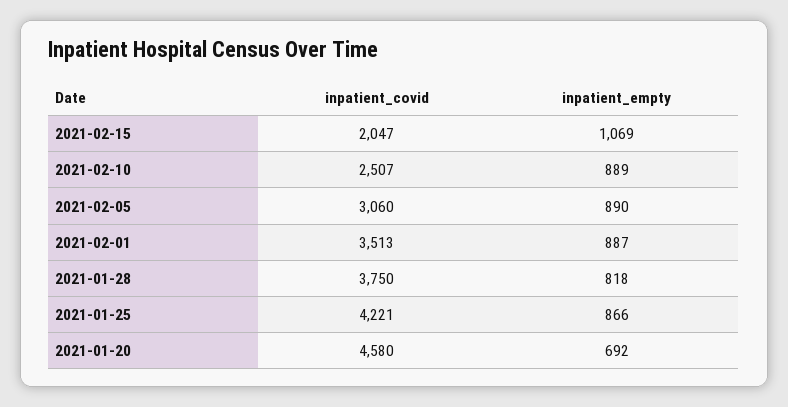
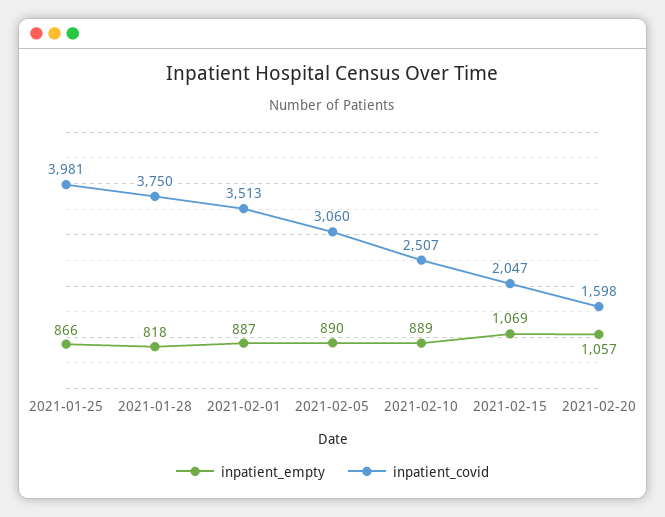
inpatient_covid, 2021-01-25: 4221 -> 3981
inpatient_covid, 2021-01-20: 4580 -> none
inpatient_empty, 2021-01-20: 692 -> none
inpatient_empty, 2021-02-20: none -> 1057
inpatient_covid, 2021-02-20: none -> 1598

